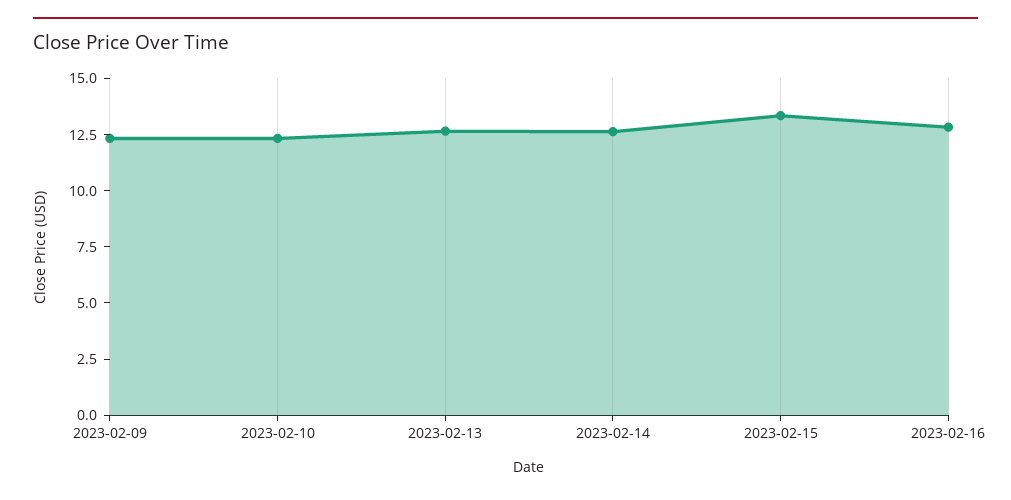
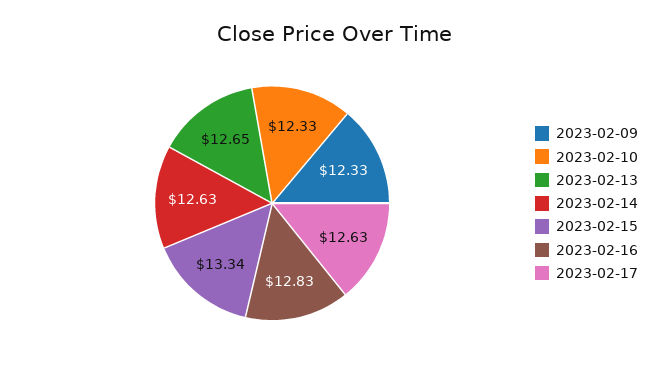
2023-02-17: none -> 12.63

